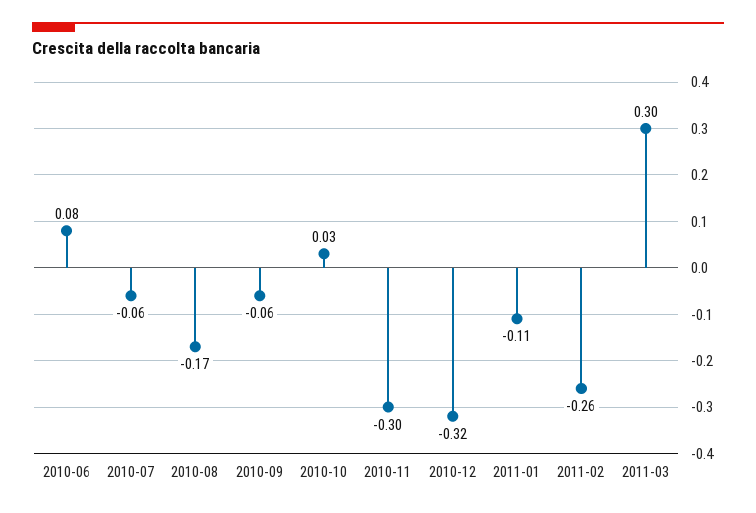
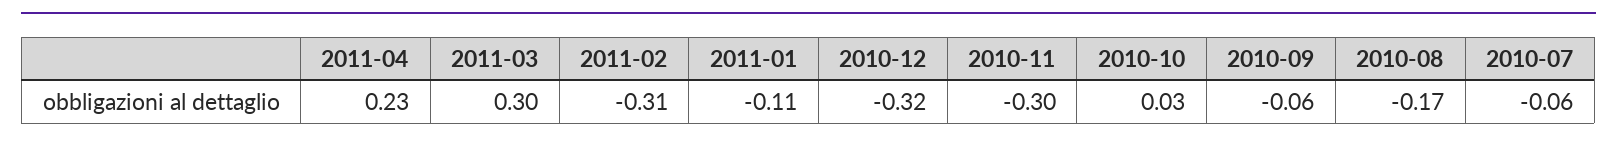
2010-06: 0.08 -> none
2011-02: -0.26 -> -0.31
2011-04: none -> 0.23

